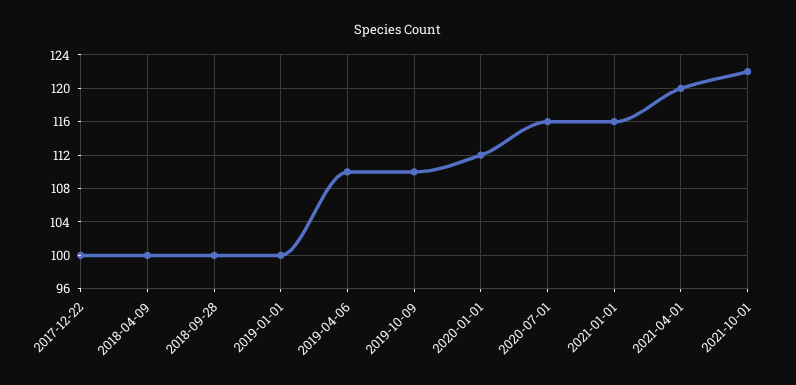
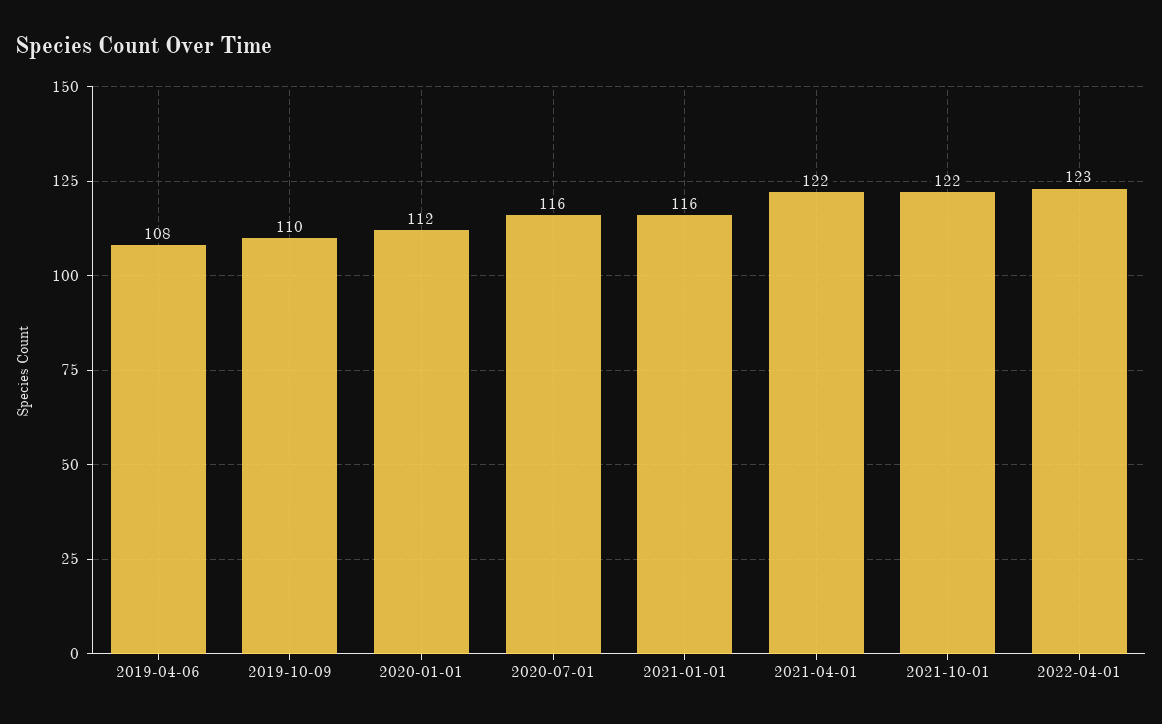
2017-12-22: 100 -> none
2018-04-09: 100 -> none
2018-09-28: 100 -> none
2019-01-01: 100 -> none
2019-04-06: 110 -> 108
2021-04-01: 120 -> 122
2022-04-01: none -> 123

